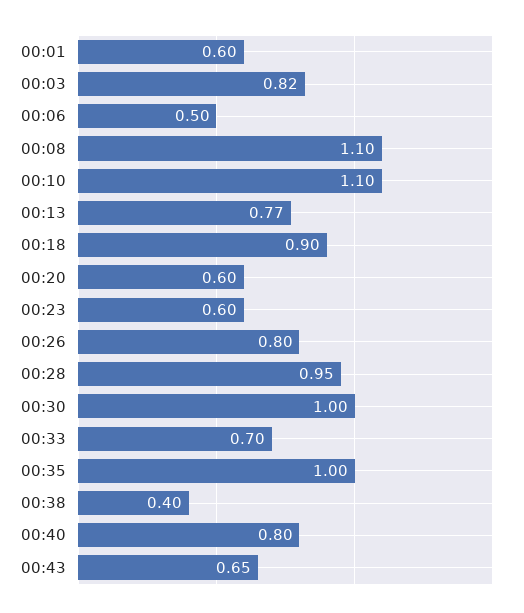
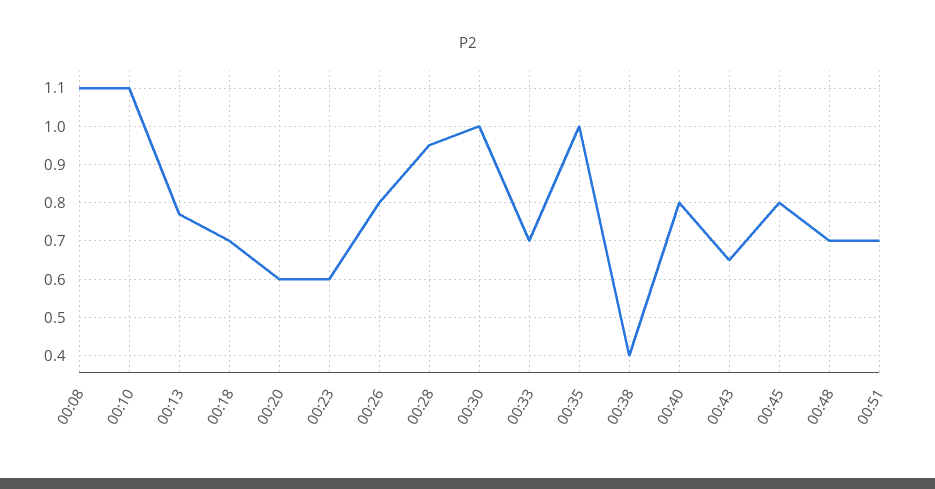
00:01: 0.6 -> none
00:03: 0.82 -> none
00:06: 0.5 -> none
00:18: 0.9 -> 0.7
00:45: none -> 0.8
00:48: none -> 0.7
00:51: none -> 0.7

